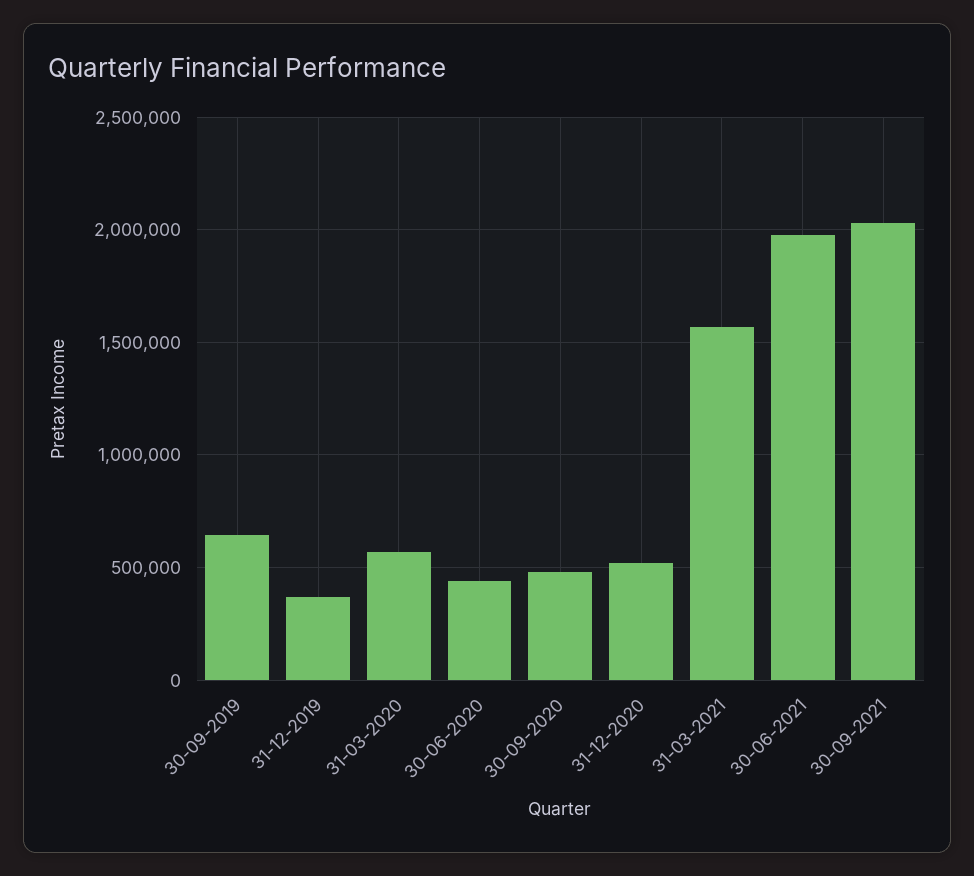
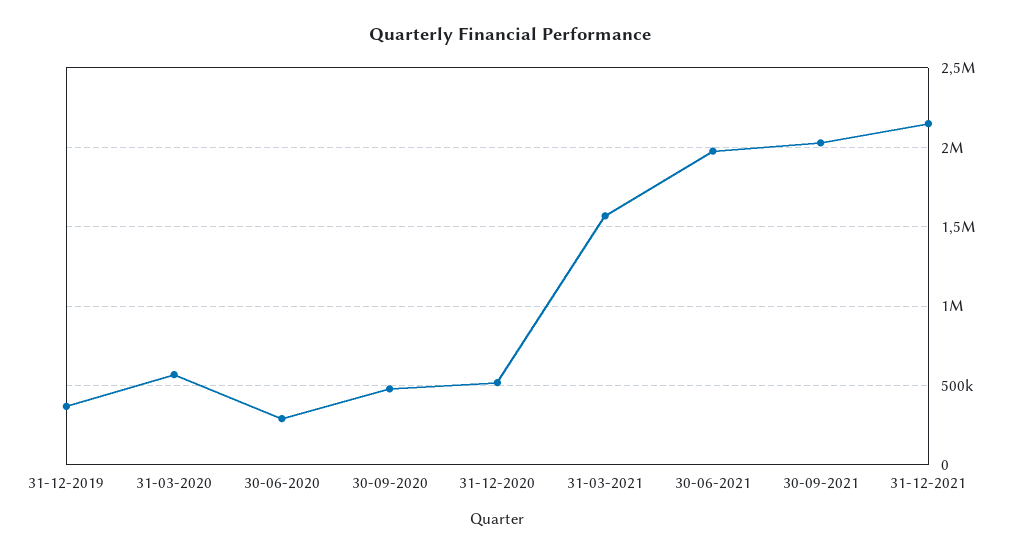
30-09-2019: 650000 -> none
30-06-2020: 450000 -> 300000
31-12-2021: none -> 2150000

